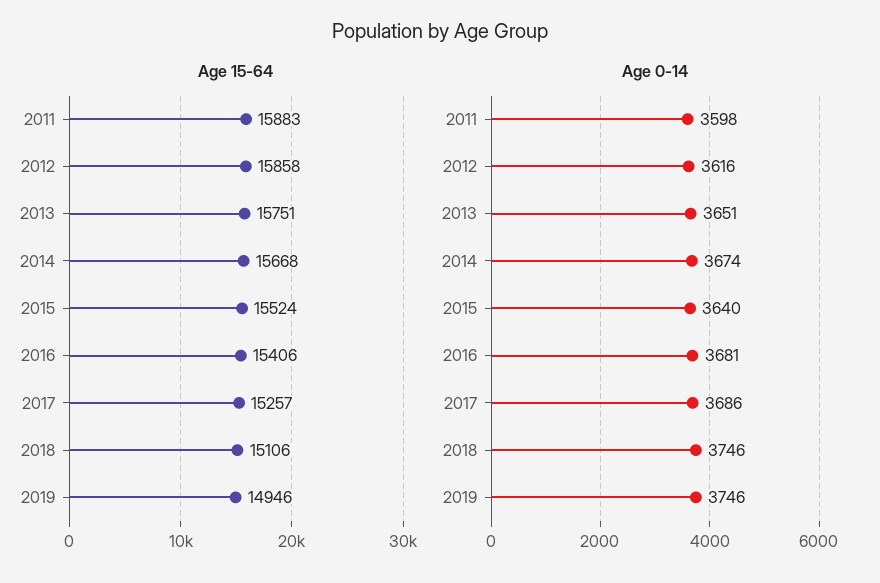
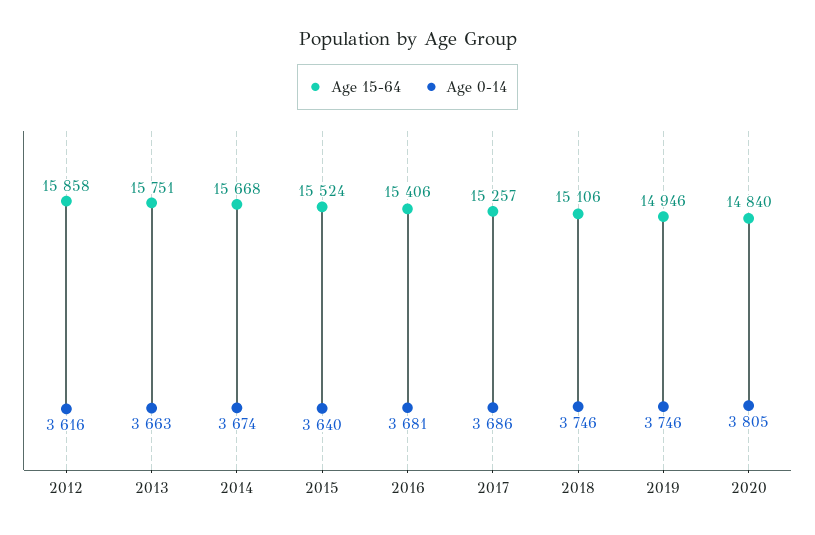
Age 15-64, 2011: 15883 -> none
Age 0-14, 2011: 3598 -> none
Age 0-14, 2013: 3651 -> 3663
Age 15-64, 2020: none -> 14840
Age 0-14, 2020: none -> 3805

